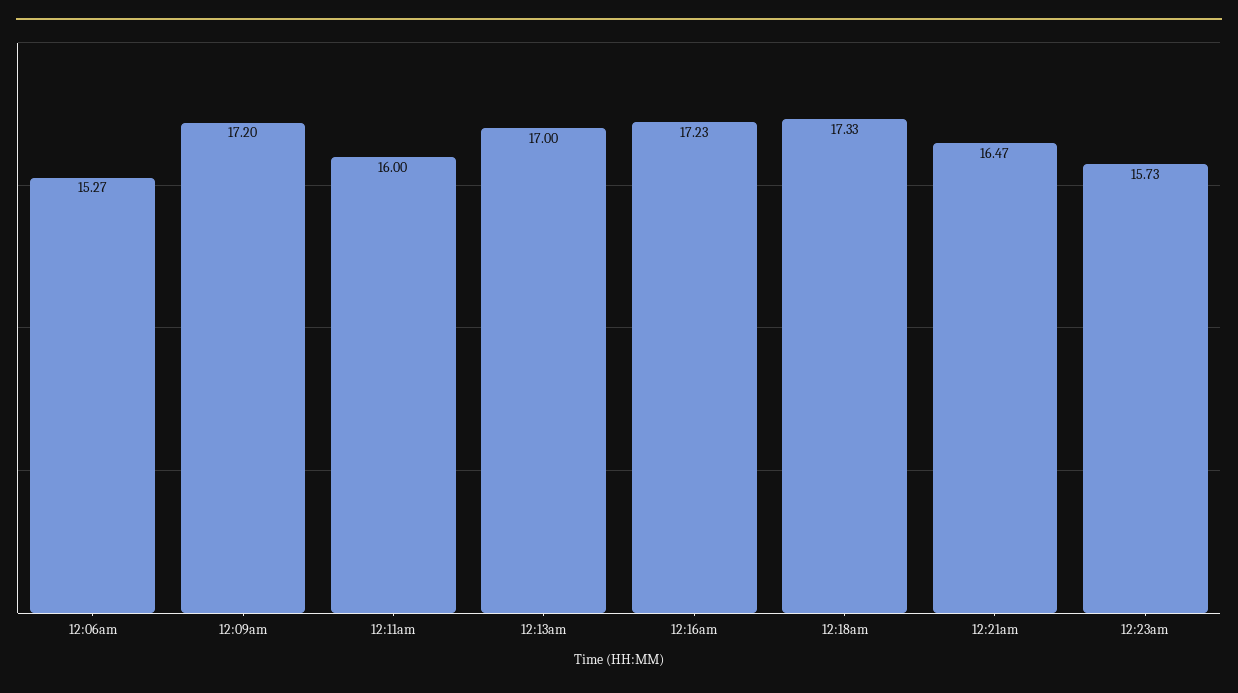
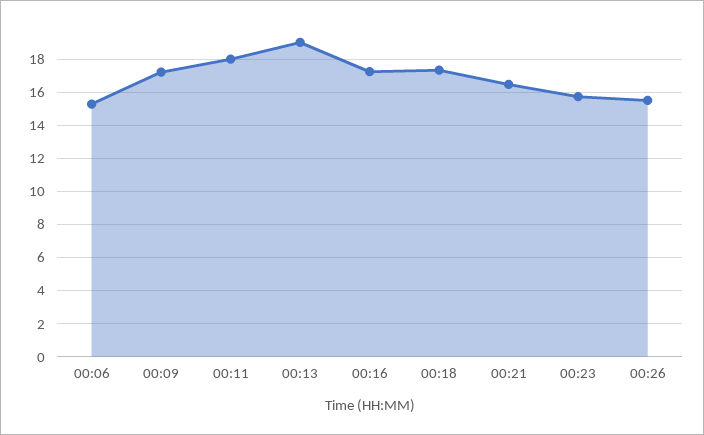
12:11am: 16 -> 18
12:13am: 17 -> 19
00:26: none -> 15.5

